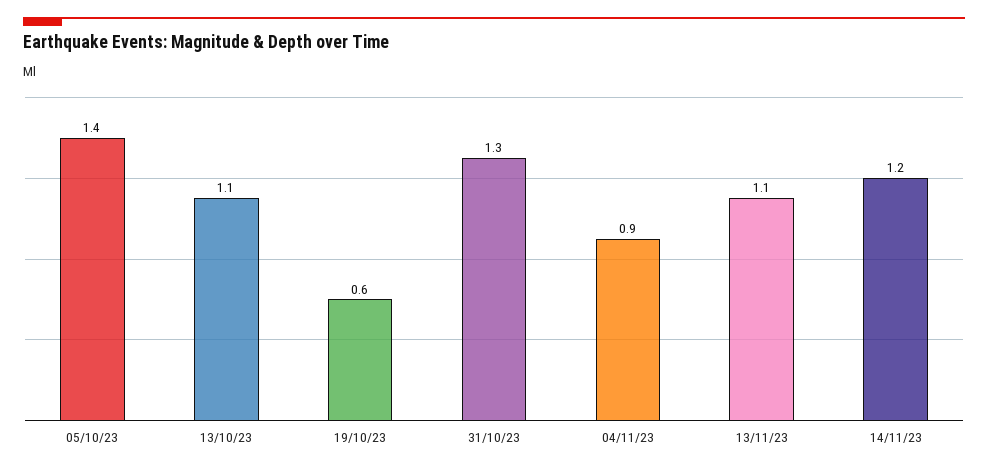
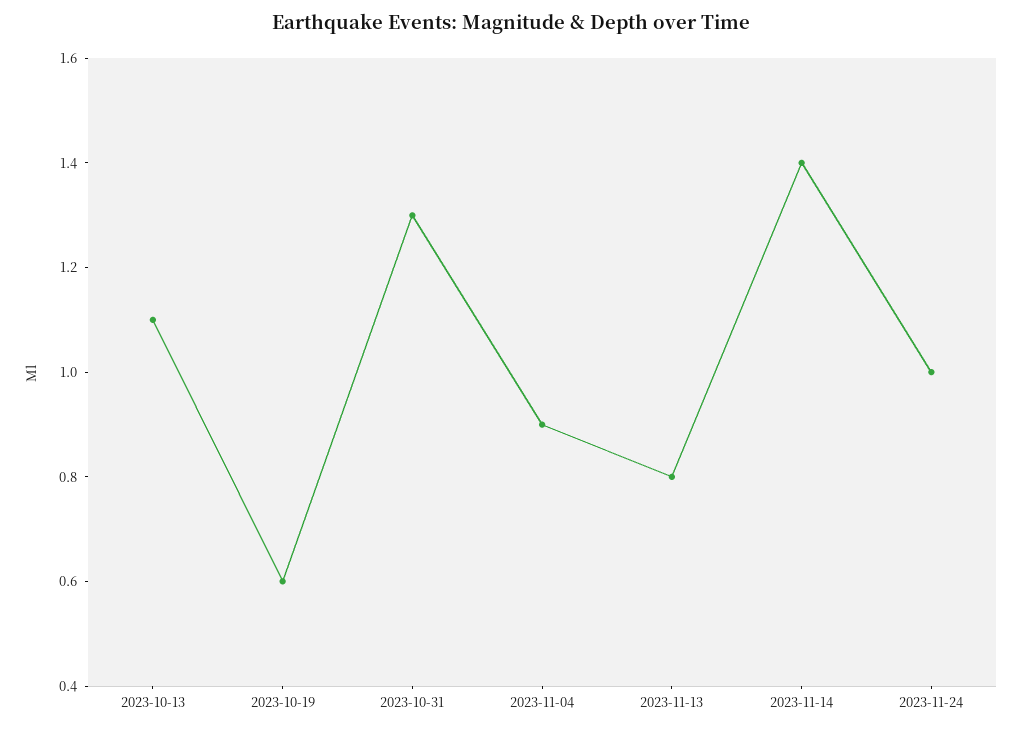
05/10/23: 1.4 -> none
13/11/23: 1.1 -> 0.8
14/11/23: 1.2 -> 1.4
2023-11-24: none -> 1

